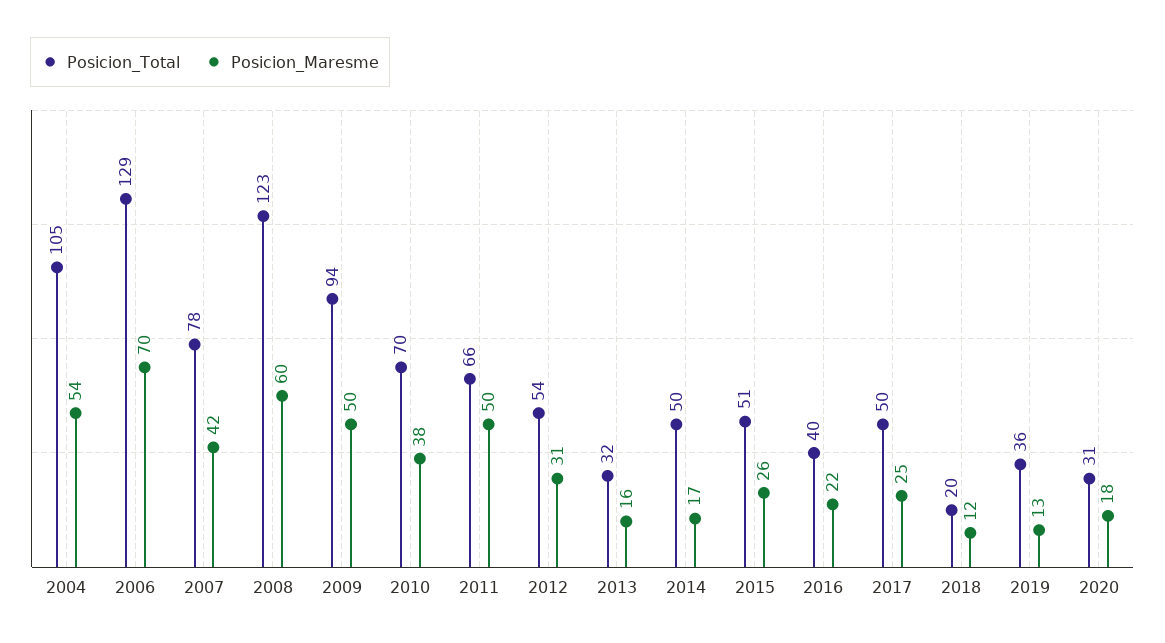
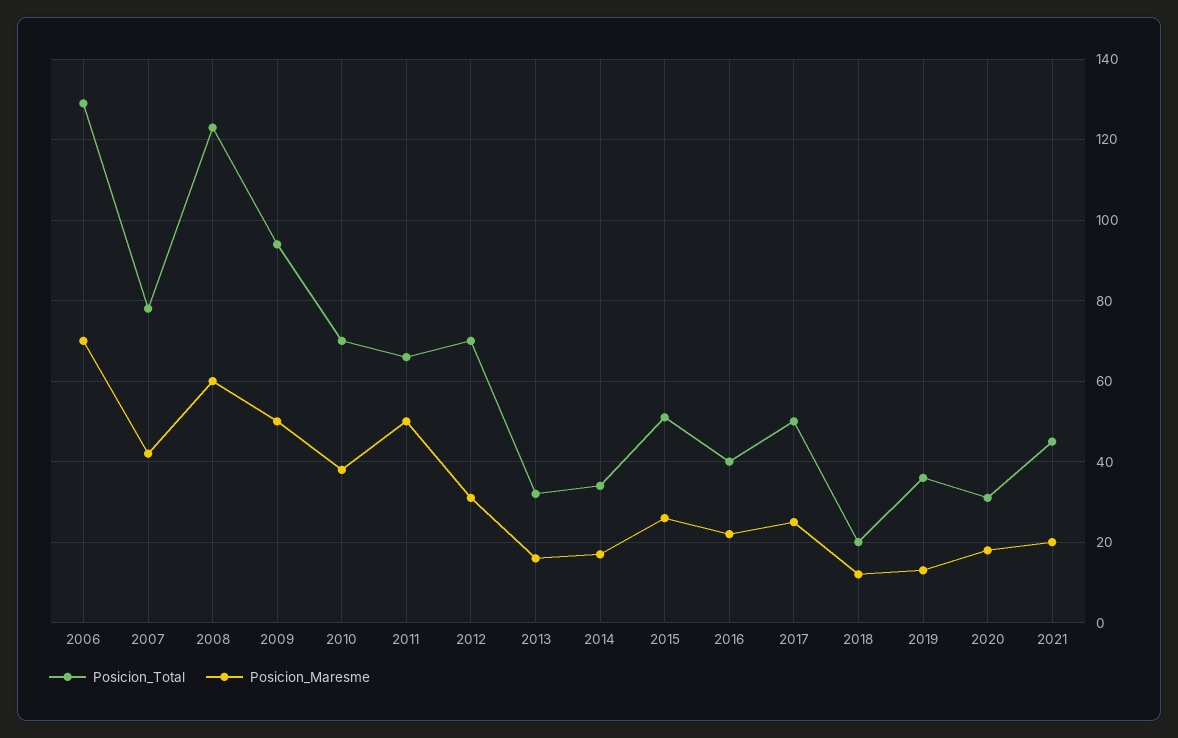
Posicion_Total, 2004: 105 -> none
Posicion_Maresme, 2004: 54 -> none
Posicion_Total, 2012: 54 -> 70
Posicion_Total, 2014: 50 -> 35
Posicion_Total, 2021: none -> 45
Posicion_Maresme, 2021: none -> 20

